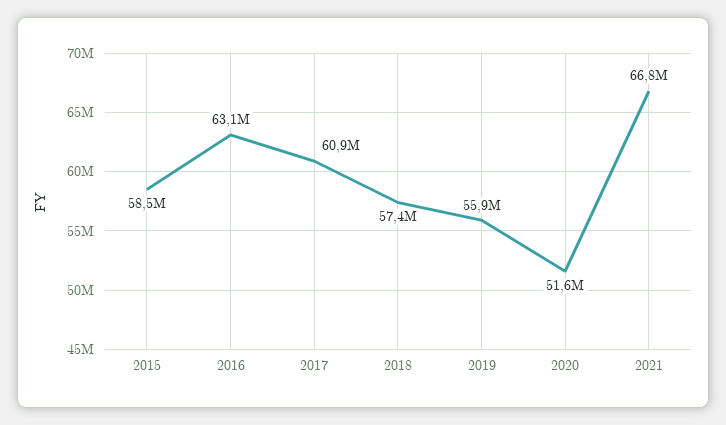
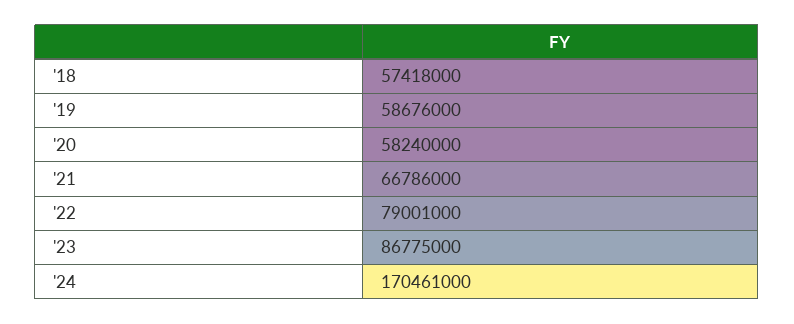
2015: 58500000 -> none
2016: 63100000 -> none
2017: 60900000 -> none
2019: 55900000 -> 58676000
2020: 51600000 -> 58240000
'22: none -> 79001000
'23: none -> 86775000
'24: none -> 170461000

